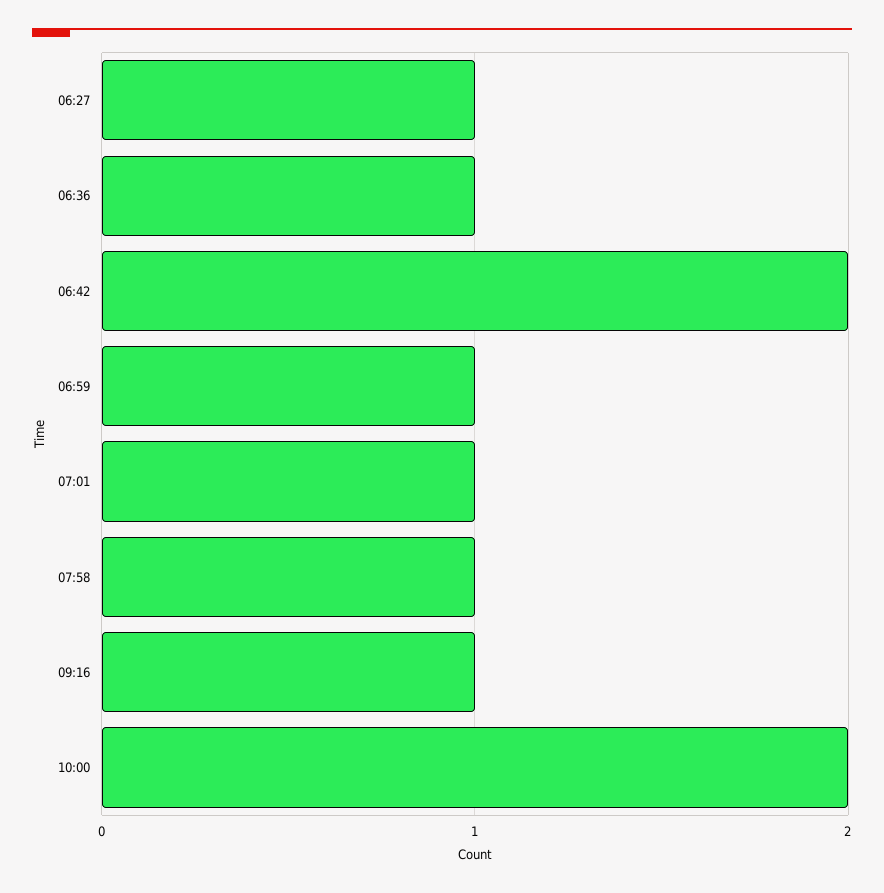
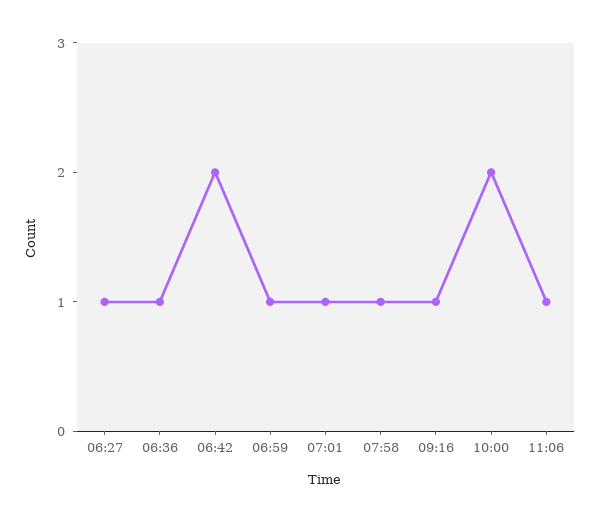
11:06: none -> 1

